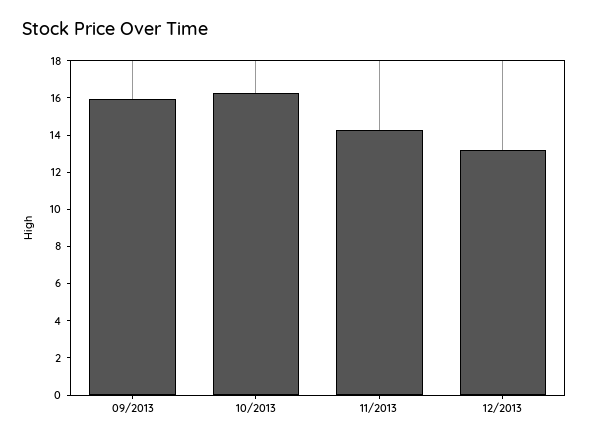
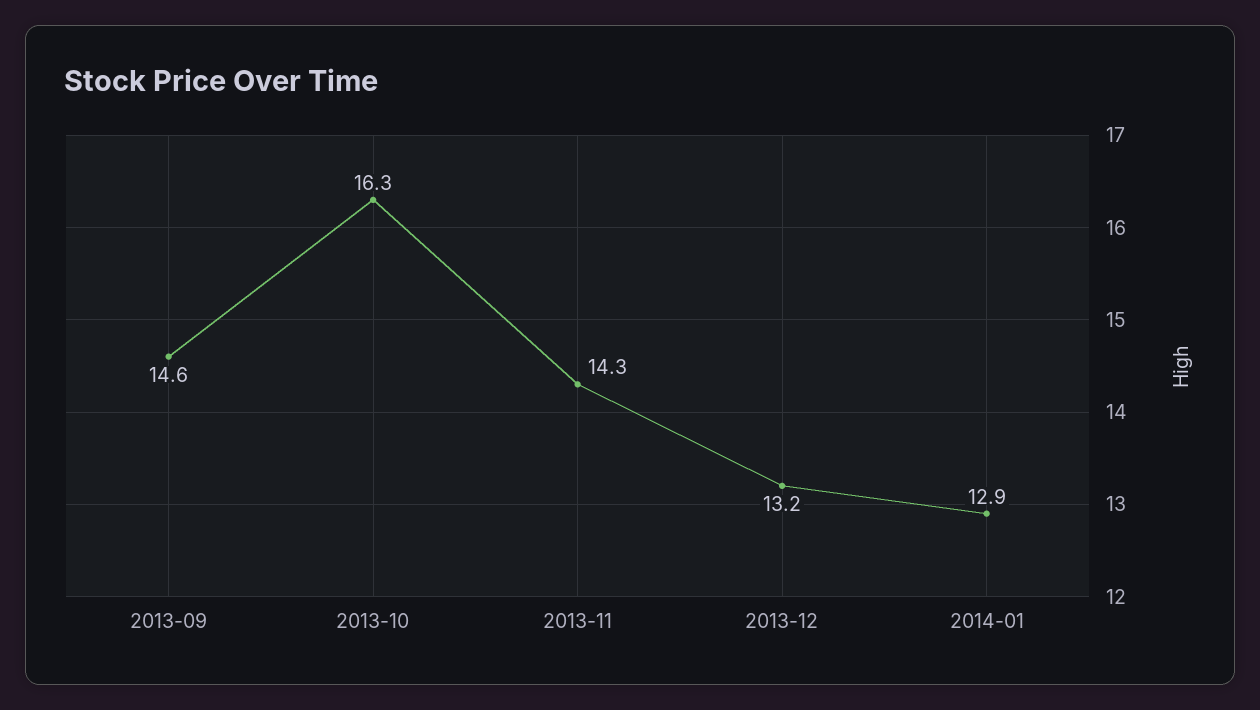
09/2013: 16 -> 14.6
2014-01: none -> 12.9

